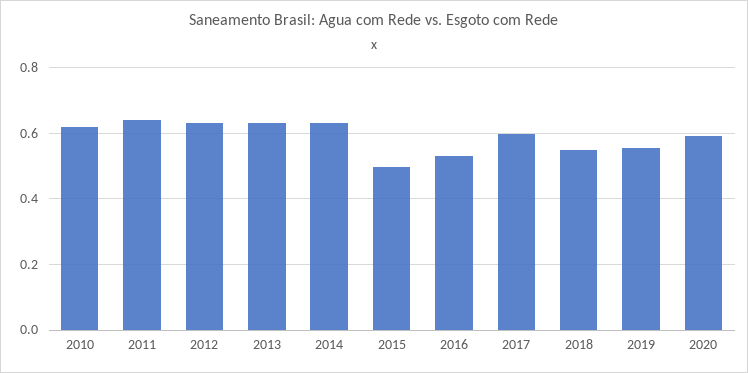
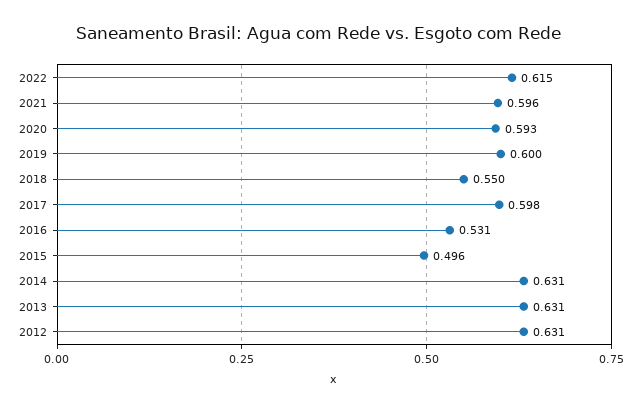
2010: 0.62 -> none
2011: 0.64 -> none
2019: 0.56 -> 0.6
2022: none -> 0.615
2021: none -> 0.596

